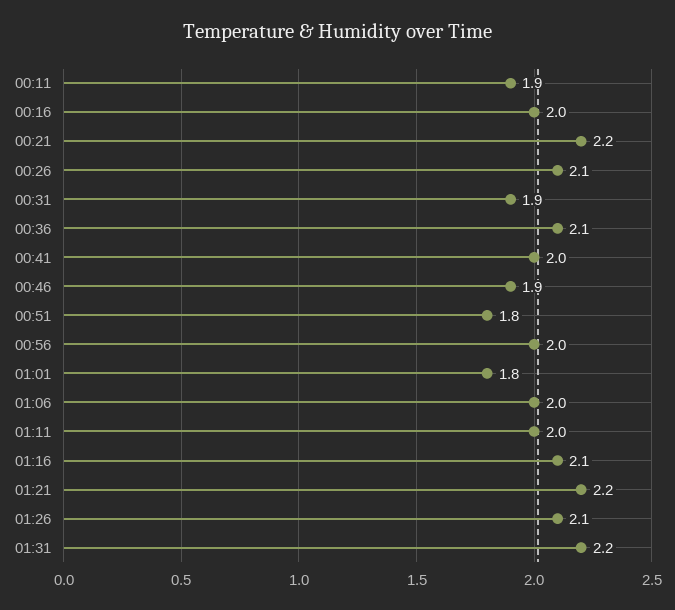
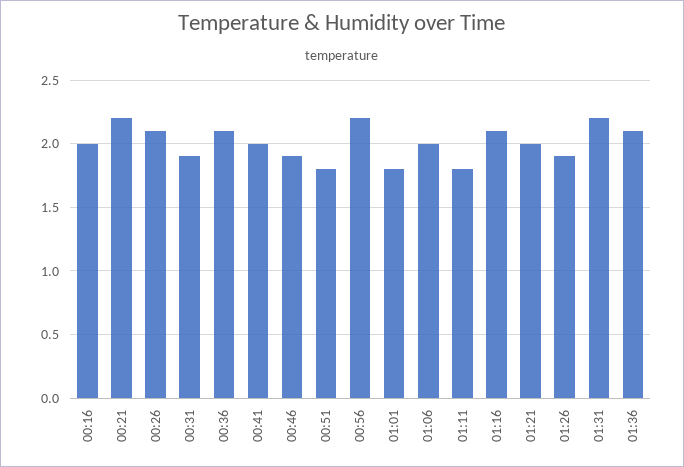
00:11: 1.9 -> none
00:56: 2 -> 2.2
01:11: 2 -> 1.8
01:21: 2.2 -> 2
01:26: 2.1 -> 1.9
01:36: none -> 2.1

